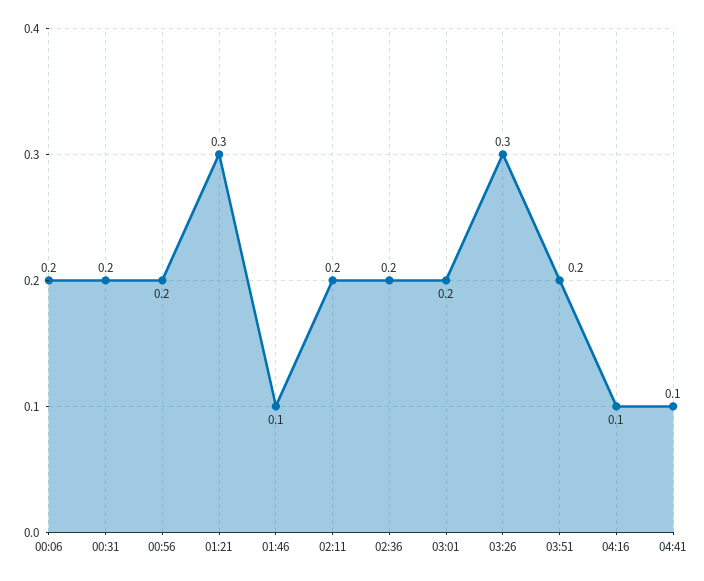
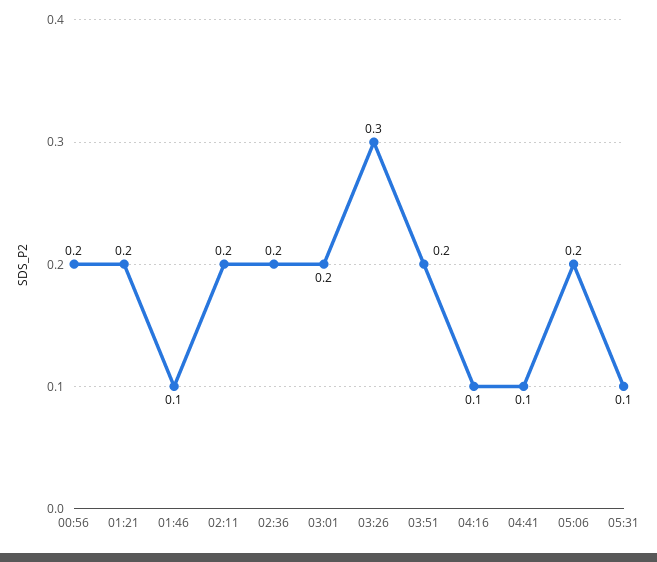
00:06: 0.2 -> none
00:31: 0.2 -> none
01:21: 0.3 -> 0.2
05:06: none -> 0.2
05:31: none -> 0.1

